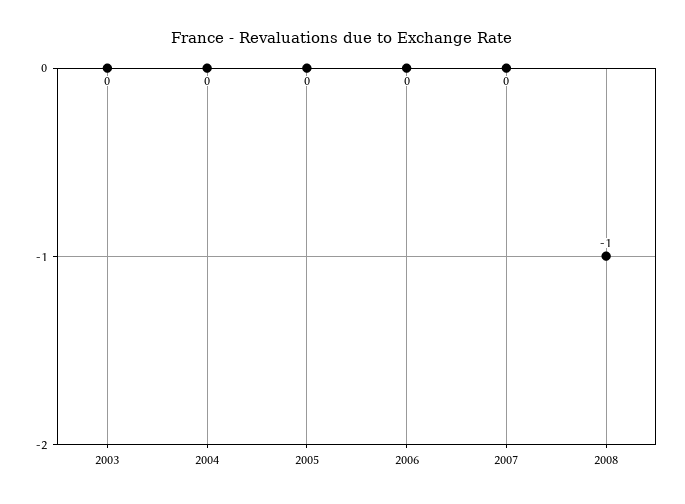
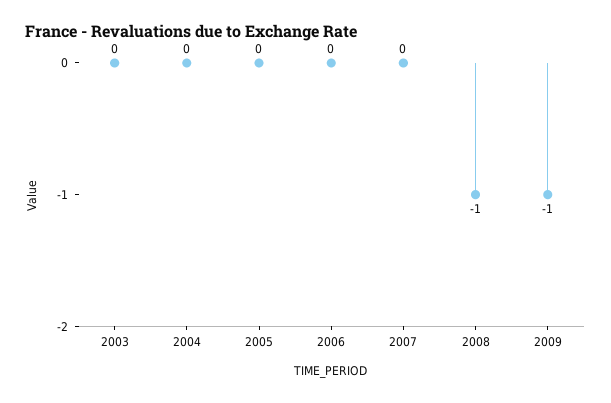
2009: none -> -1

